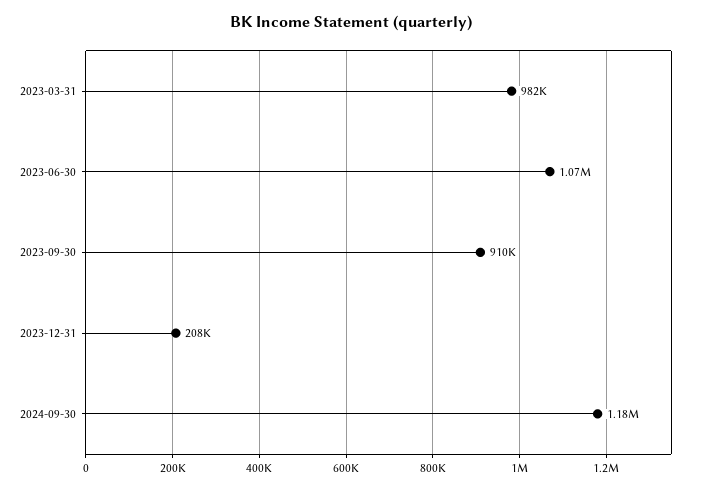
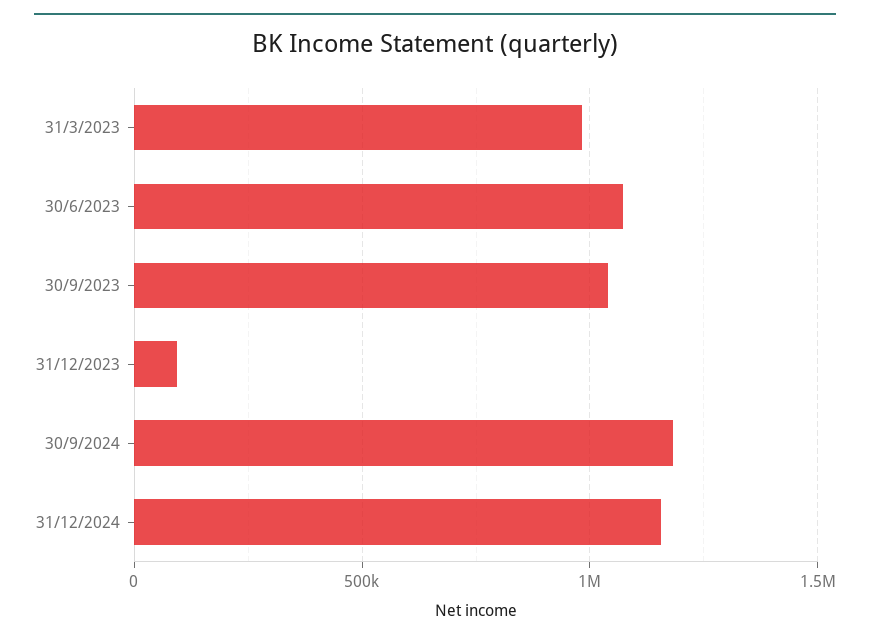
2023-09-30: 910000 -> 1050000
2023-12-31: 208000 -> 100000
31/12/2024: none -> 1150000

